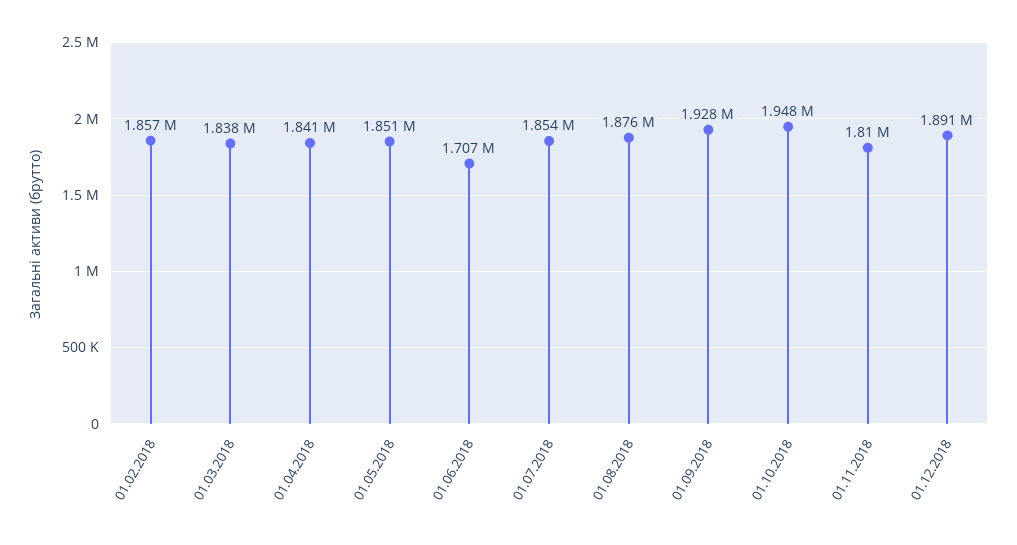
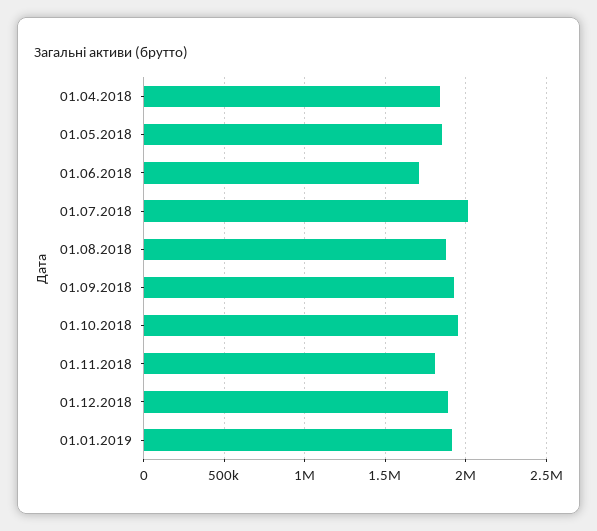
01.02.2018: 1857000 -> none
01.03.2018: 1838000 -> none
01.07.2018: 1854000 -> 2000000
01.01.2019: none -> 1900000

